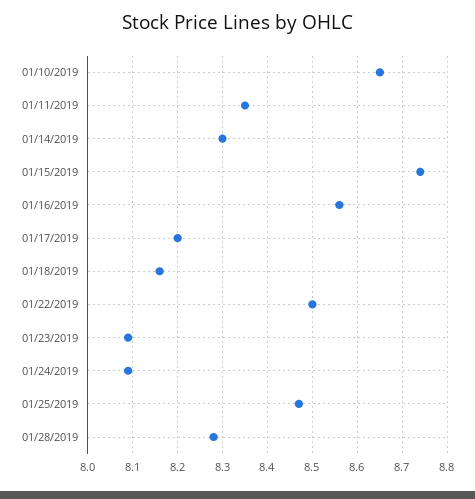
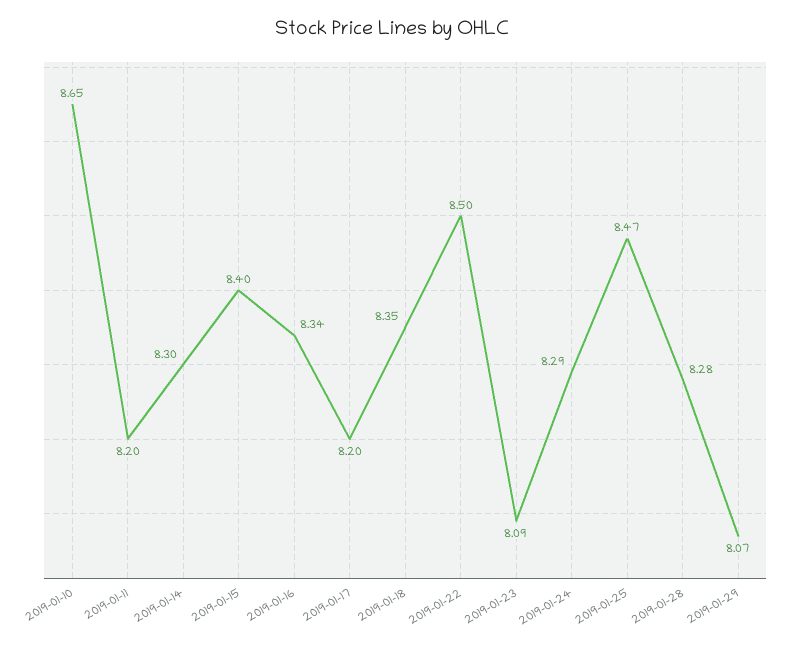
01/11/2019: 8.35 -> 8.2
01/15/2019: 8.75 -> 8.4
01/16/2019: 8.55 -> 8.34
01/18/2019: 8.15 -> 8.35
01/24/2019: 8.1 -> 8.29
2019-01-29: none -> 8.07

